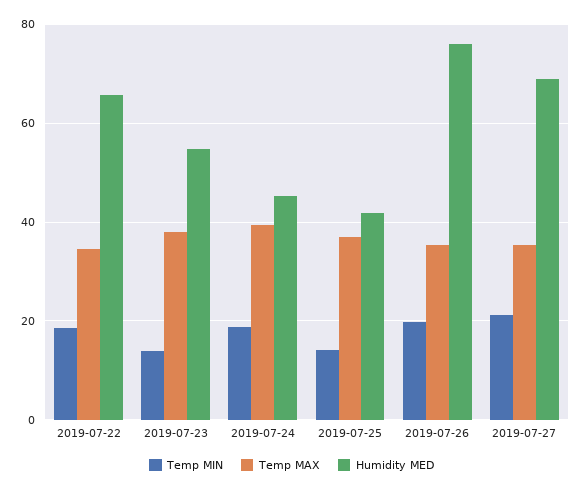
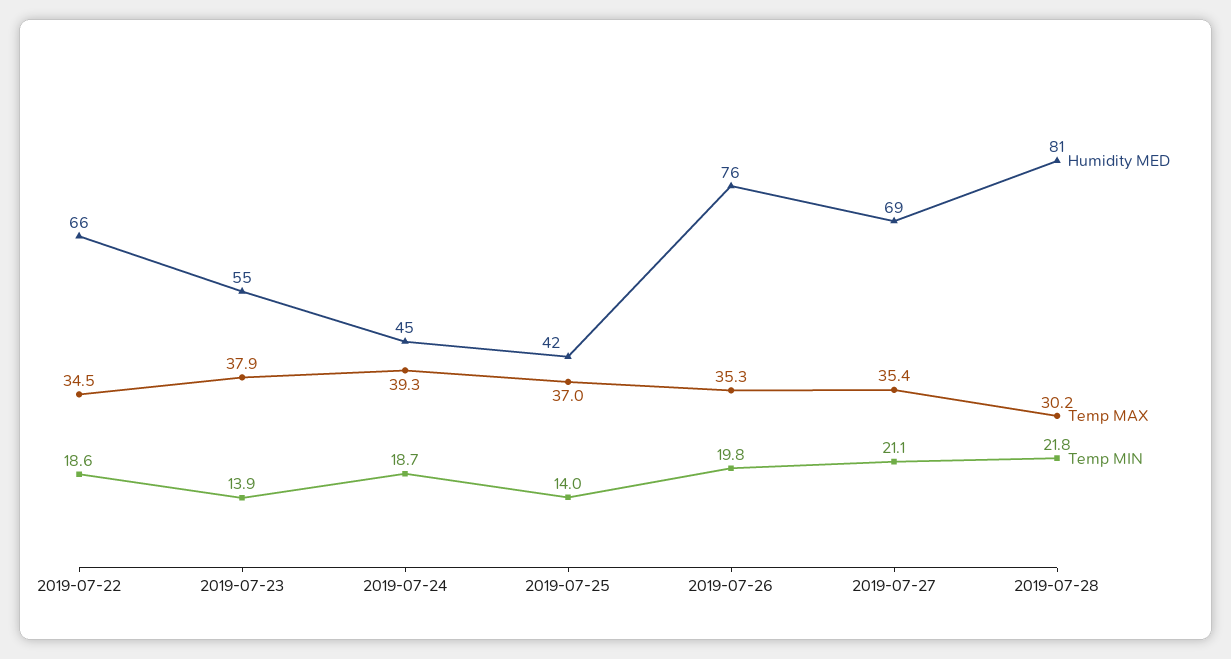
Humidity MED, 2019-07-28: none -> 81
Temp MAX, 2019-07-28: none -> 30.2
Temp MIN, 2019-07-28: none -> 21.8

